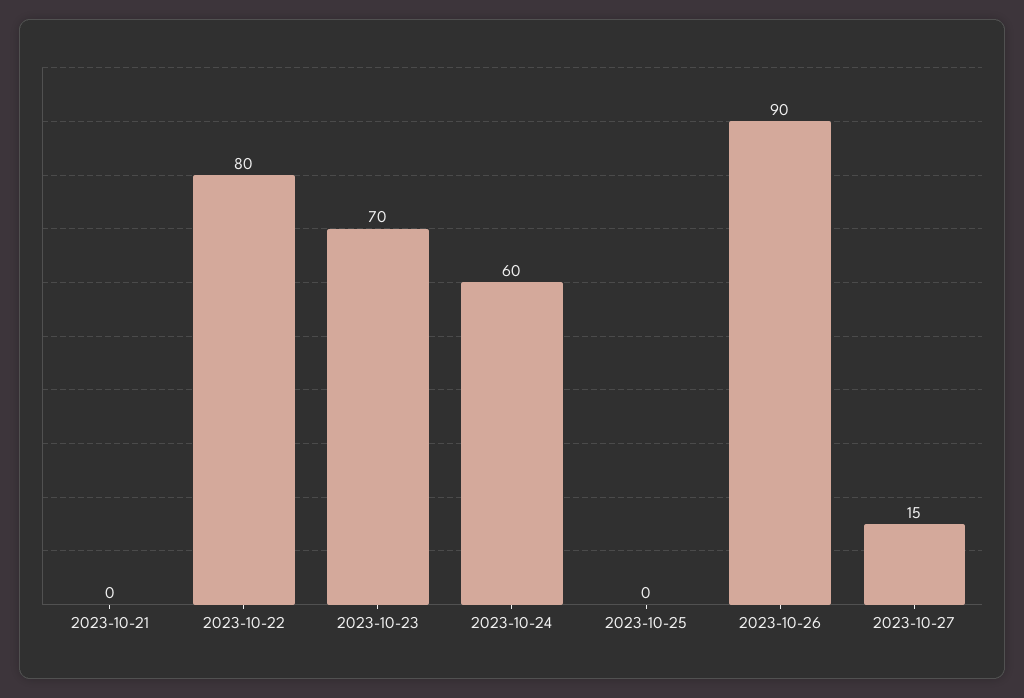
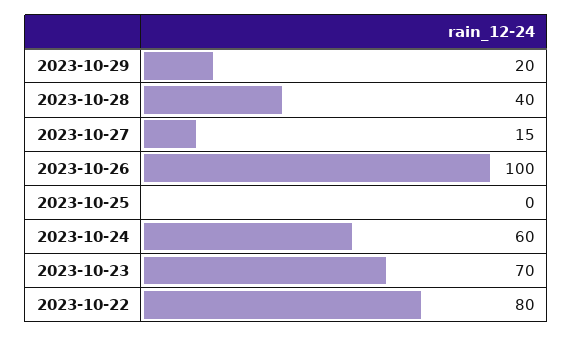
2023-10-21: 0 -> none
2023-10-26: 90 -> 100
2023-10-29: none -> 20
2023-10-28: none -> 40

